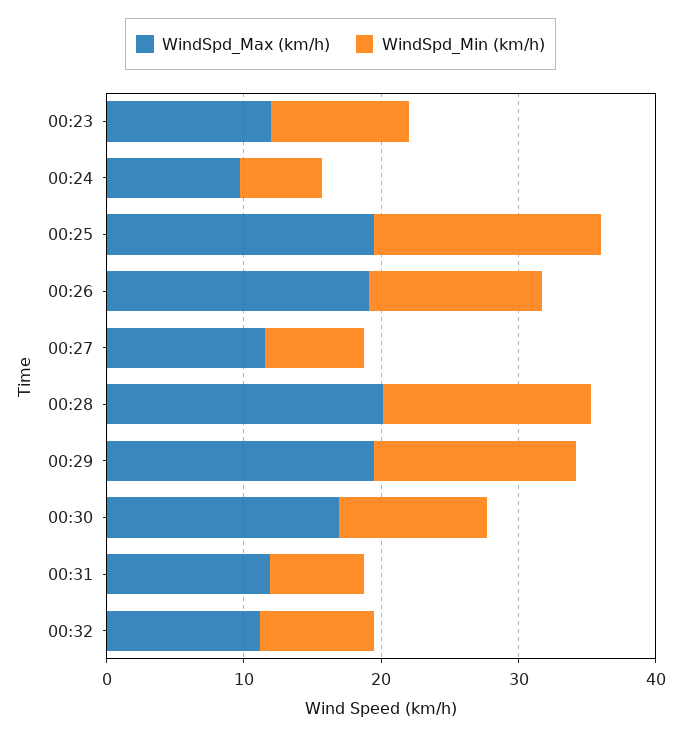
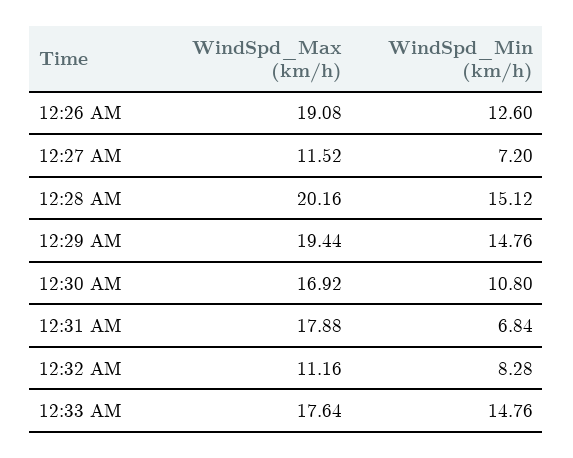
WindSpd_Max (km/h), 00:23: 12 -> none
WindSpd_Min (km/h), 00:23: 10 -> none
WindSpd_Max (km/h), 00:24: 10 -> none
WindSpd_Min (km/h), 00:24: 6 -> none
WindSpd_Max (km/h), 00:25: 20 -> none
WindSpd_Min (km/h), 00:25: 16 -> none
WindSpd_Max (km/h), 00:31: 12 -> 17.88
WindSpd_Max (km/h), 12:33 AM: none -> 17.64
WindSpd_Min (km/h), 12:33 AM: none -> 14.76

